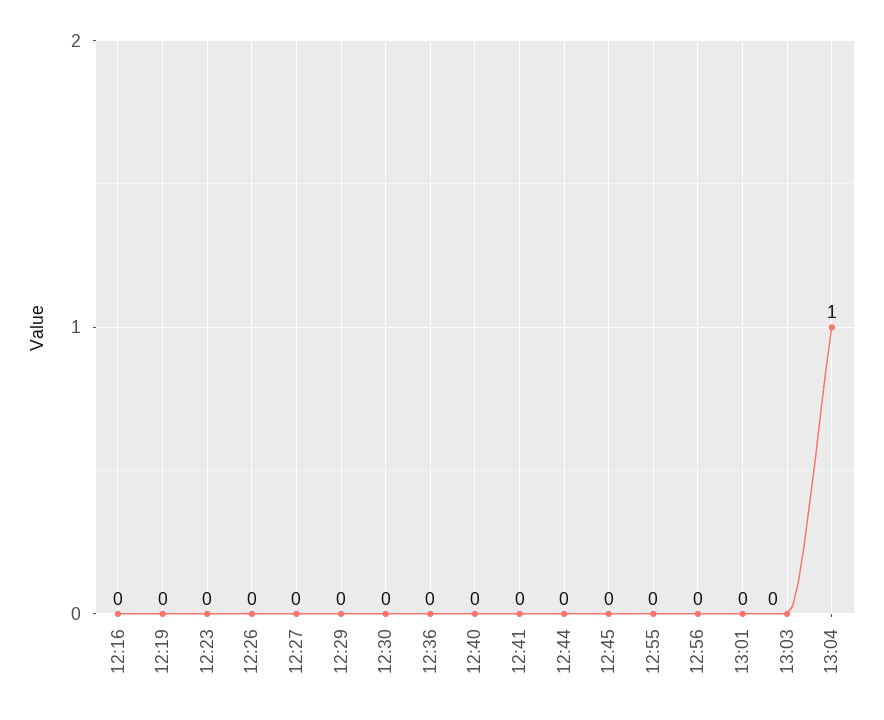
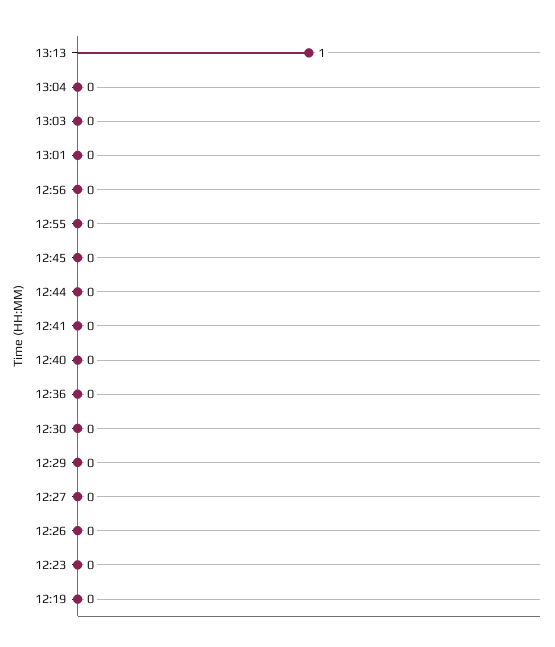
12:16: 0 -> none
13:04: 1 -> 0
13:13: none -> 1

